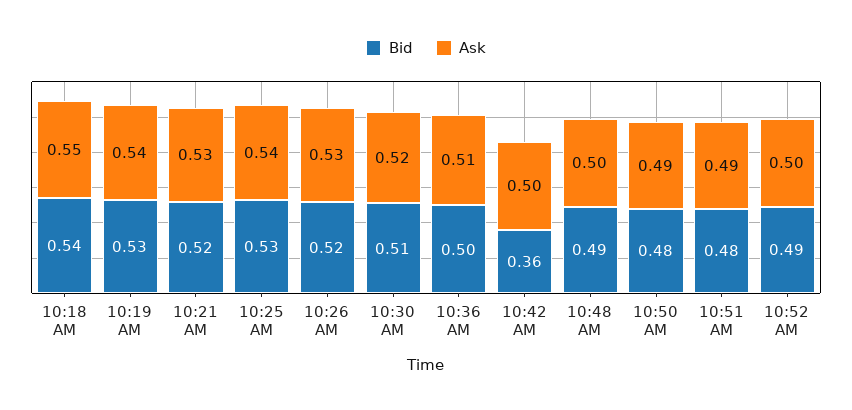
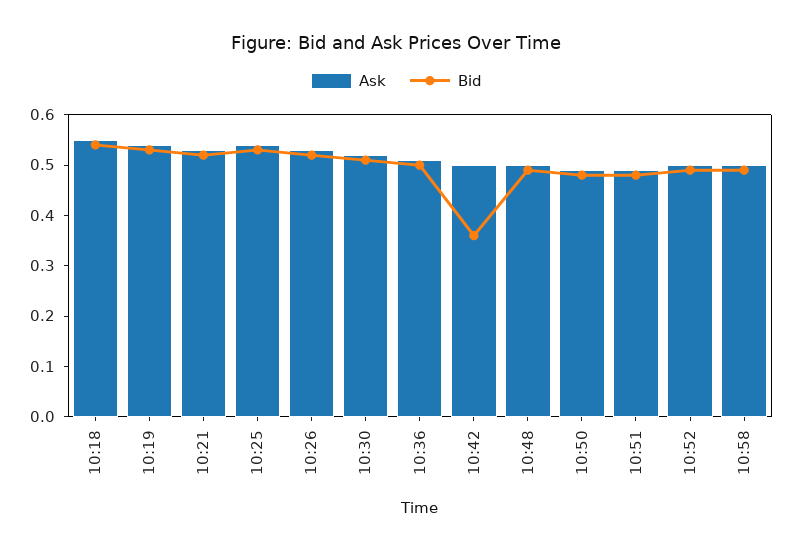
Ask, 10:58: none -> 0.5
Bid, 10:58: none -> 0.5

